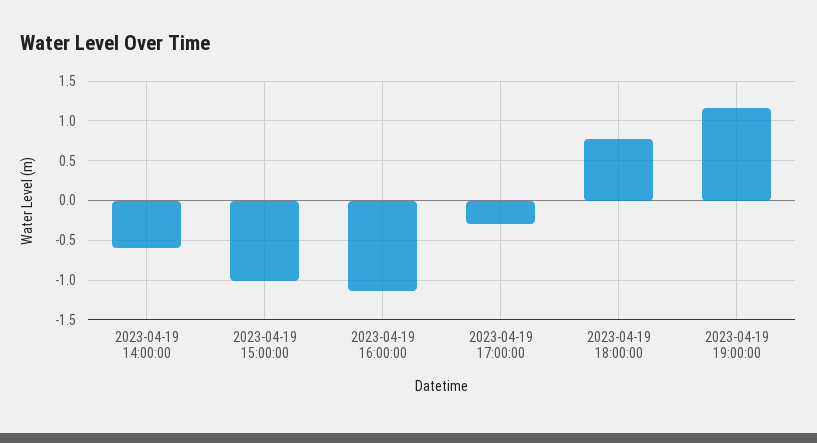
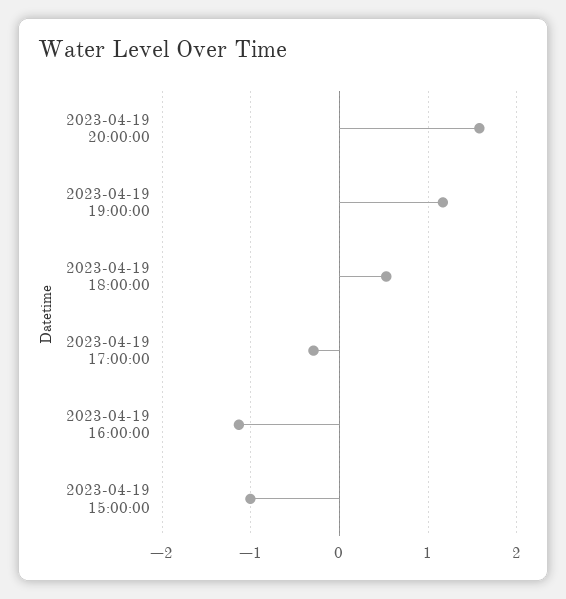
2023-04-19 14:00:00: -0.6 -> none
2023-04-19 18:00:00: 0.8 -> 0.5
2023-04-19 20:00:00: none -> 1.6

